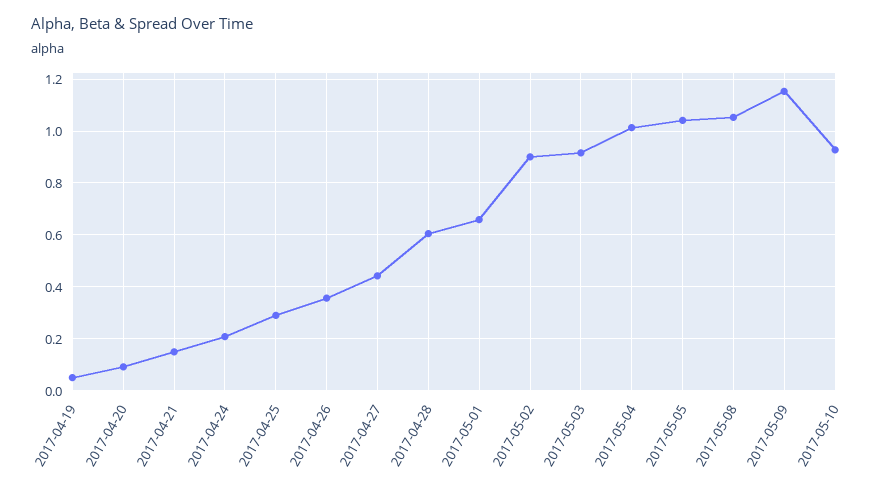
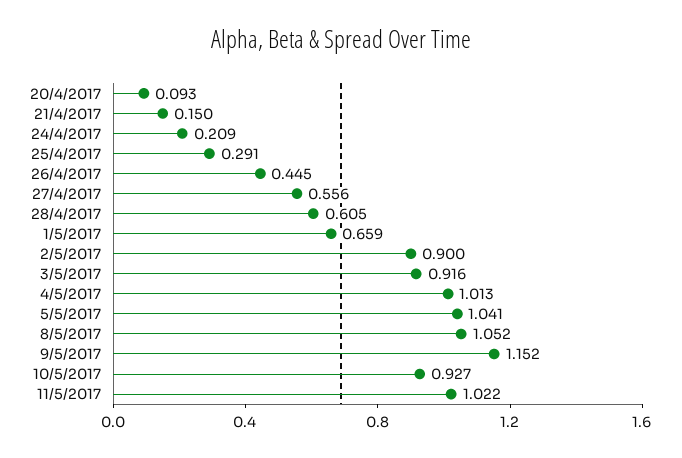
2017-04-19: 0.05 -> none
2017-04-26: 0.35 -> 0.445
2017-04-27: 0.45 -> 0.556
11/5/2017: none -> 1.022

